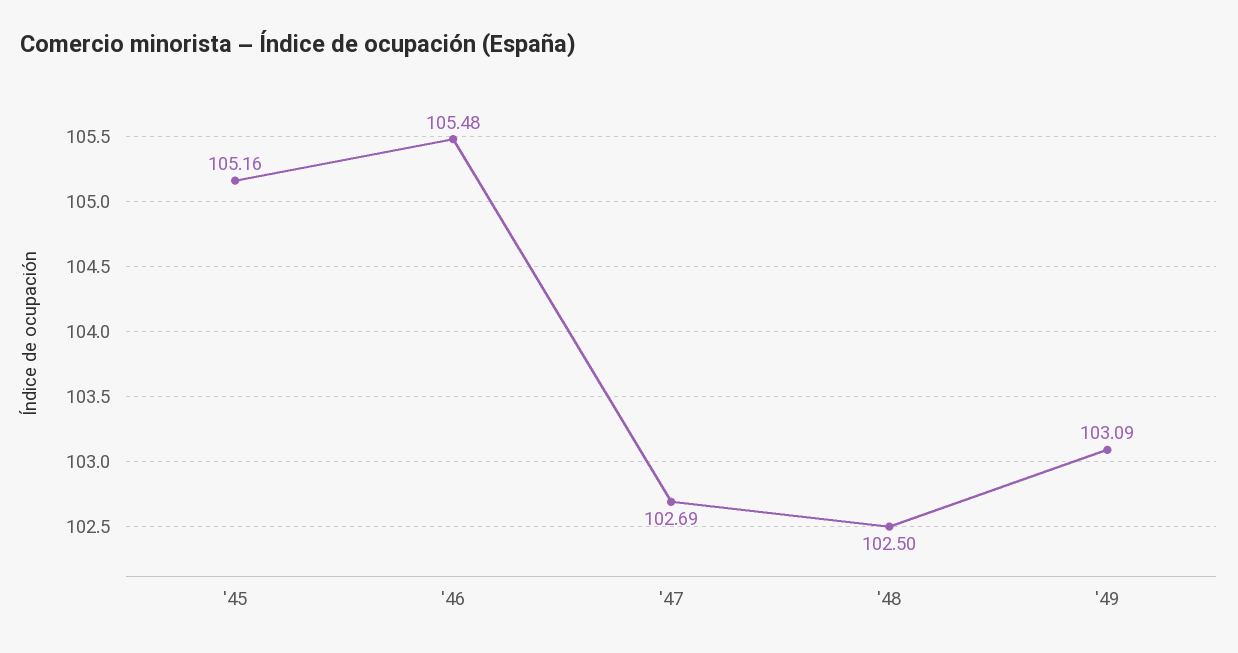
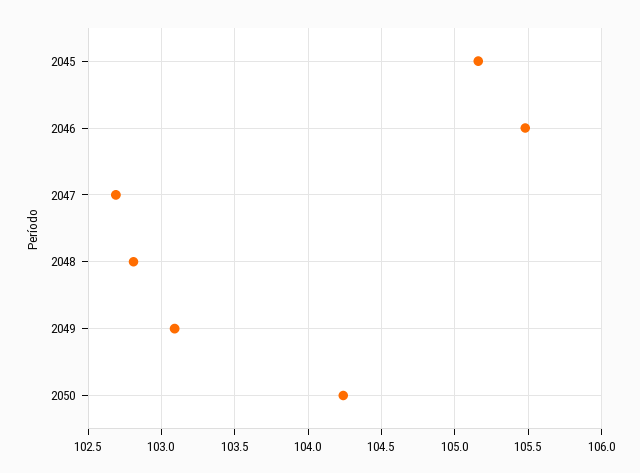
'48: 102.5 -> 102.8
2050: none -> 104.25

